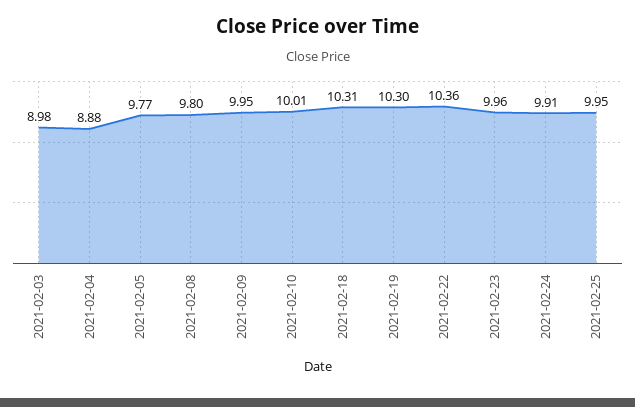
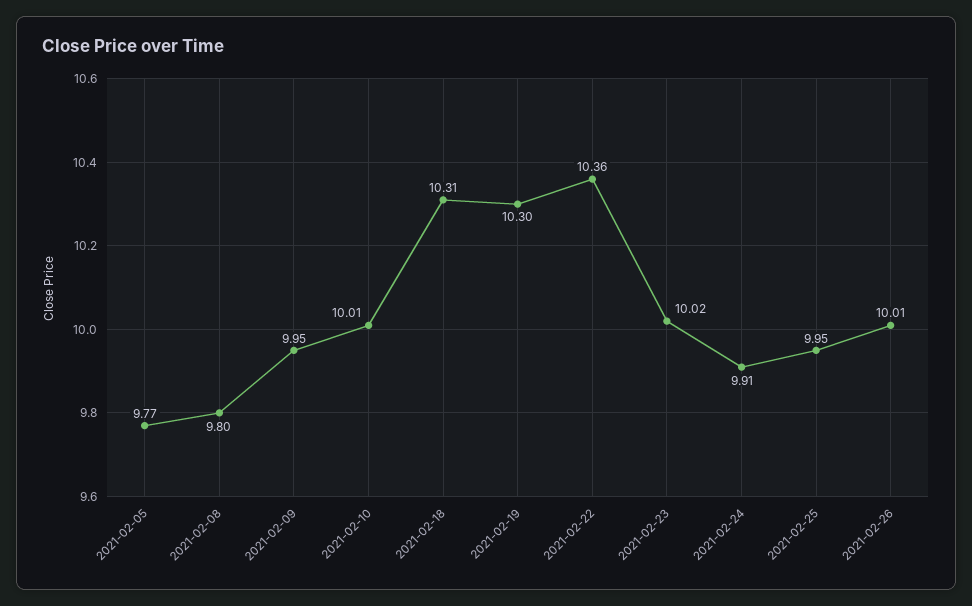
2021-02-03: 8.98 -> none
2021-02-04: 8.88 -> none
2021-02-23: 9.96 -> 10.02
2021-02-26: none -> 10.01

